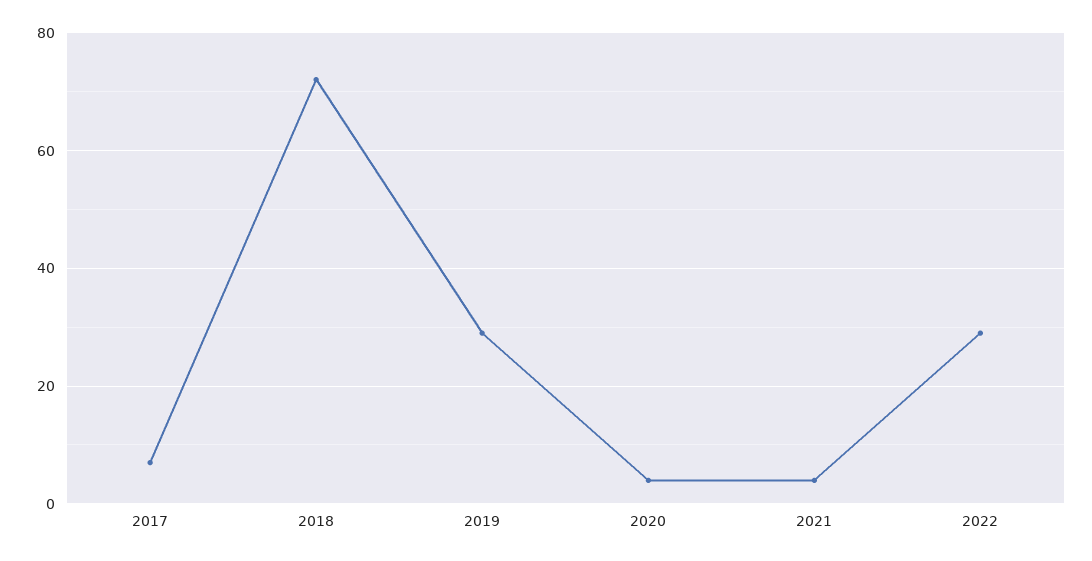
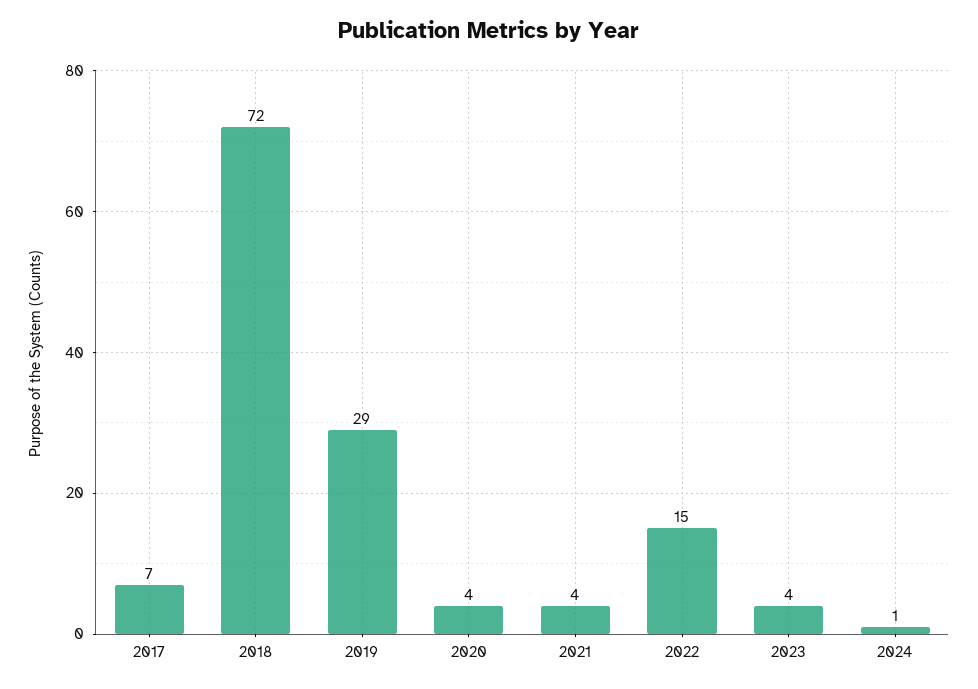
2022: 30 -> 15
2023: none -> 4
2024: none -> 1

